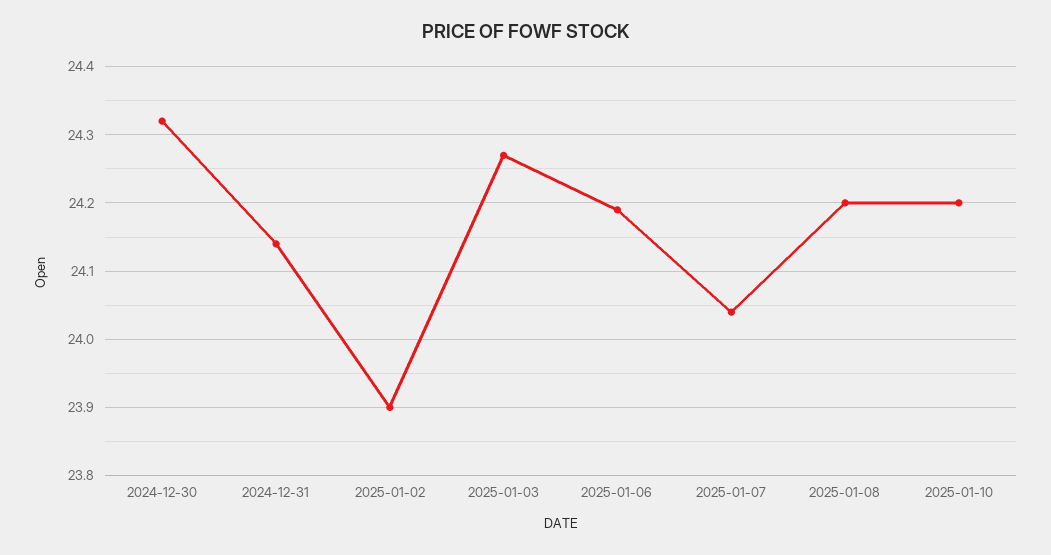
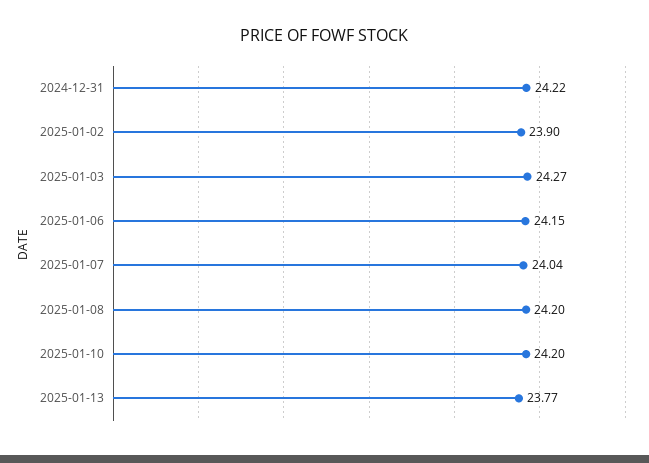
2024-12-30: 24.32 -> none
2024-12-31: 24.14 -> 24.22
2025-01-06: 24.19 -> 24.15
2025-01-13: none -> 23.77

